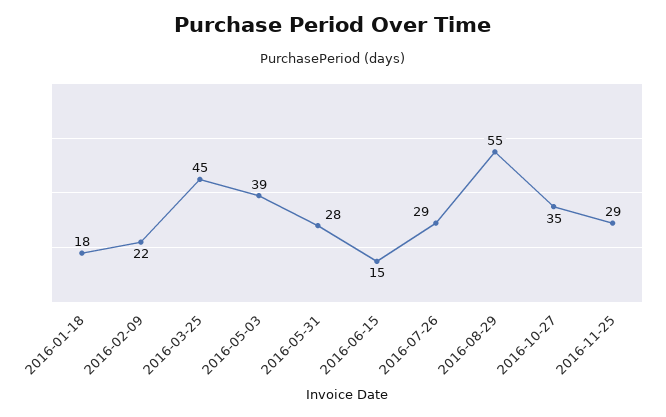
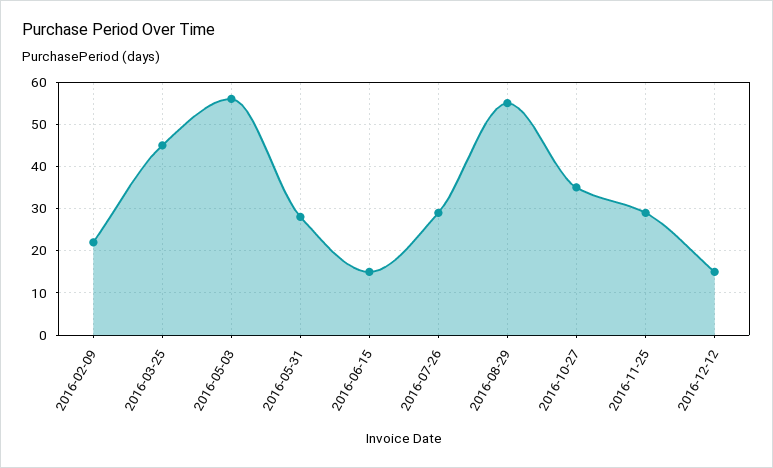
2016-01-18: 18 -> none
2016-05-03: 39 -> 55
2016-12-12: none -> 15

